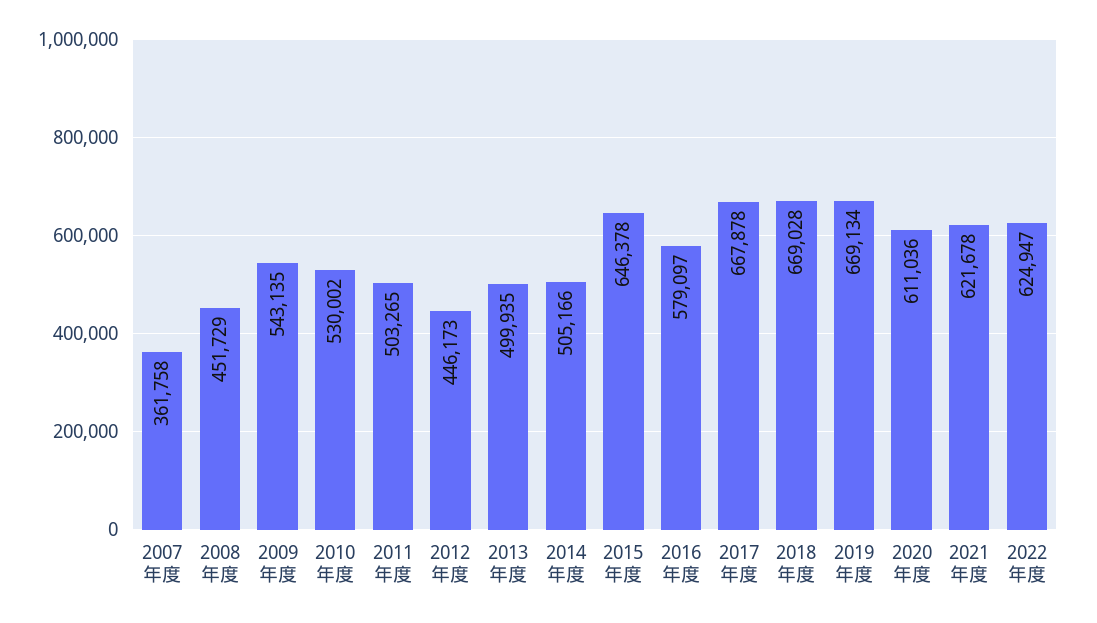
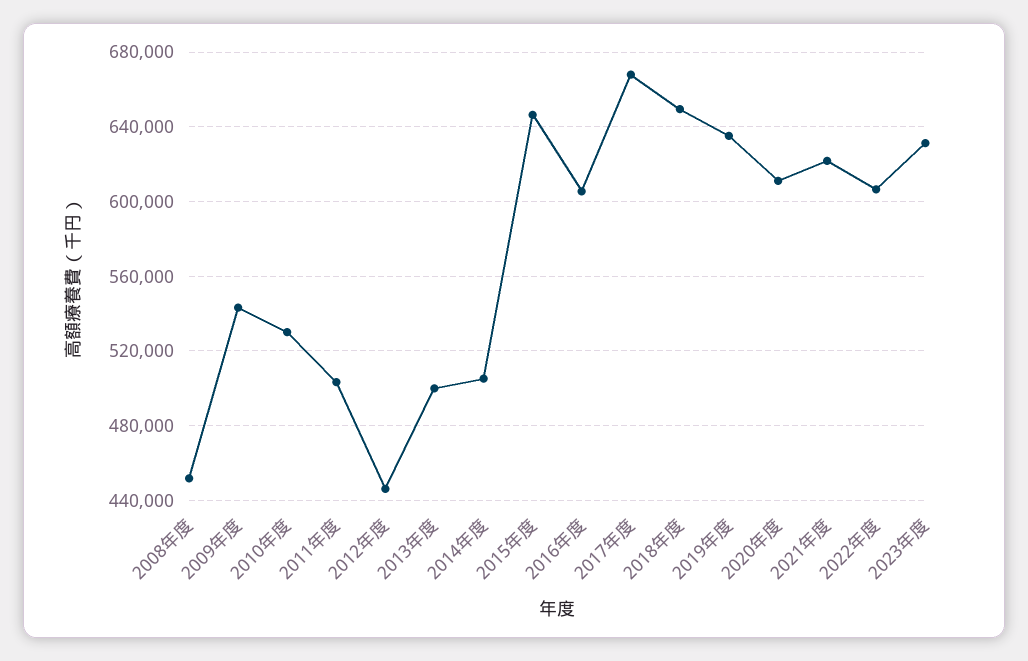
2007年度: 361758 -> none
2016年度: 579097 -> 605000
2018年度: 669028 -> 650000
2019年度: 669134 -> 635000
2022年度: 624947 -> 605000
2023年度: none -> 630000

